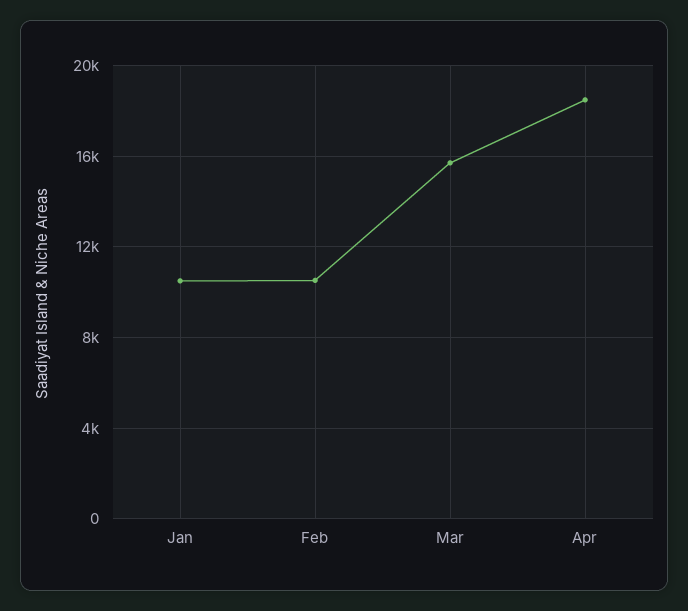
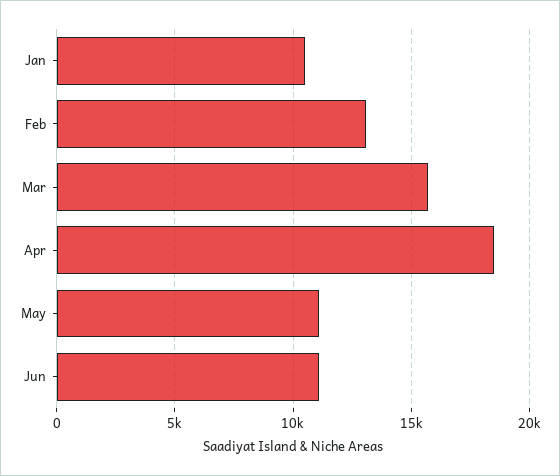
Feb: 10500 -> 13000
May: none -> 11000
Jun: none -> 11000

